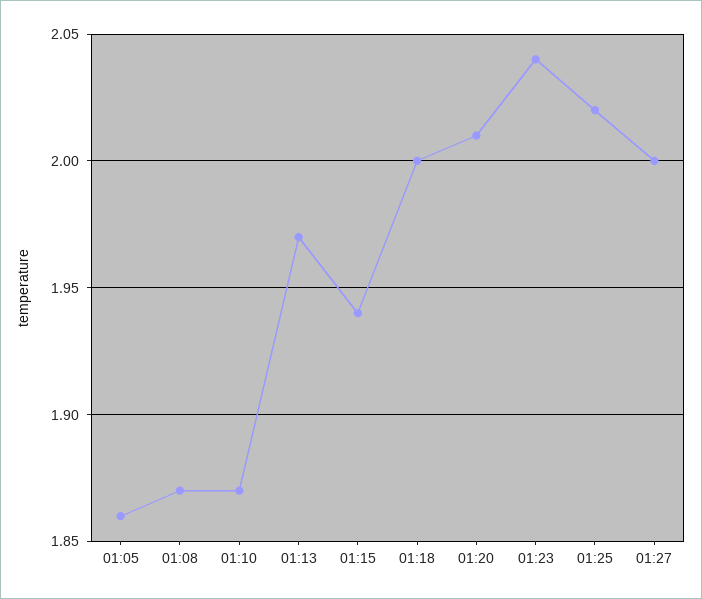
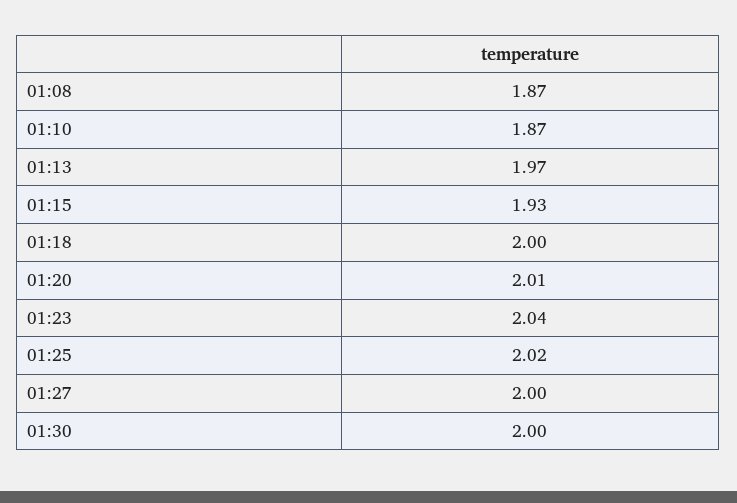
01:05: 1.86 -> none
01:15: 1.94 -> 1.93
01:30: none -> 2

